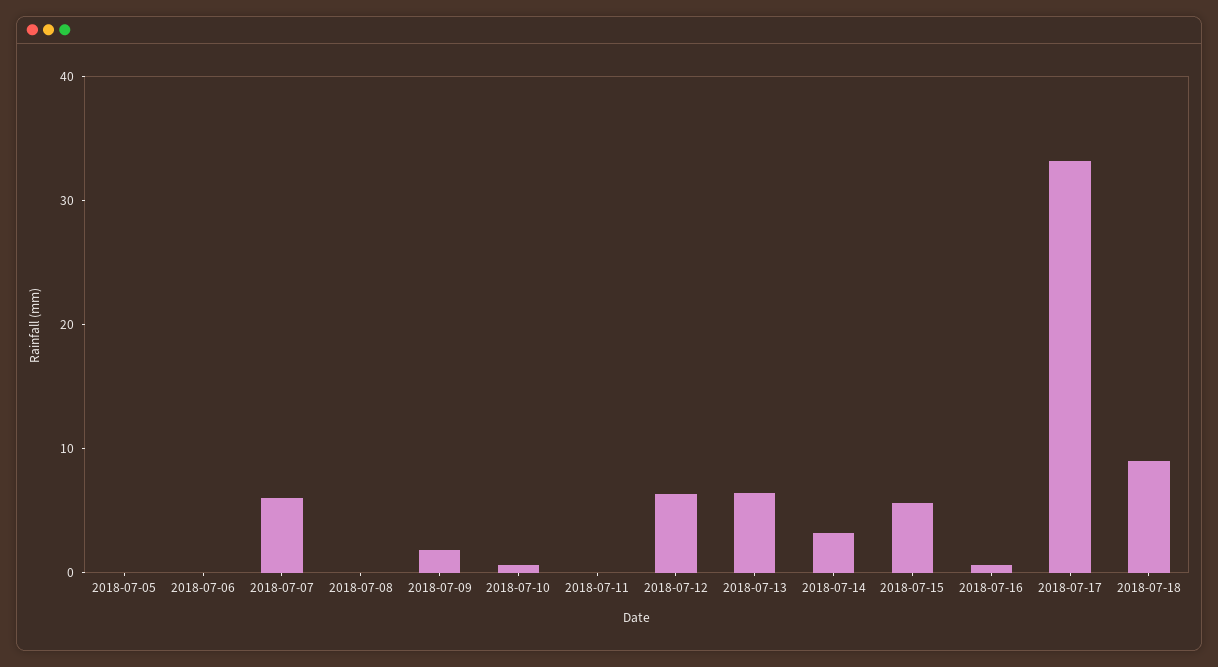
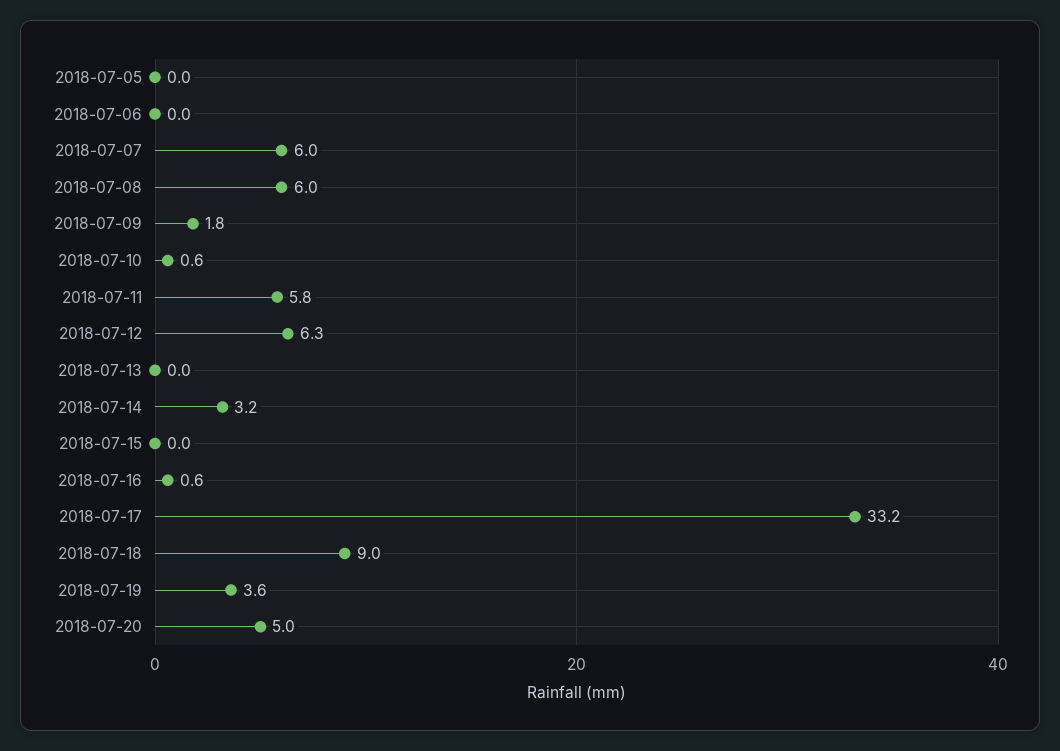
2018-07-08: 0 -> 6
2018-07-11: 0 -> 5.8
2018-07-13: 6 -> 0
2018-07-15: 6 -> 0
2018-07-19: none -> 3.6
2018-07-20: none -> 5

